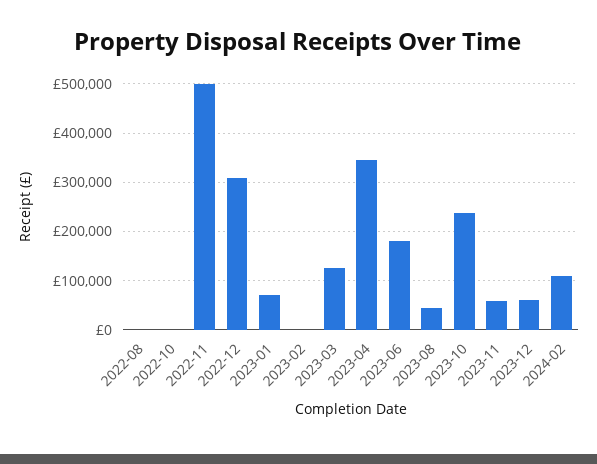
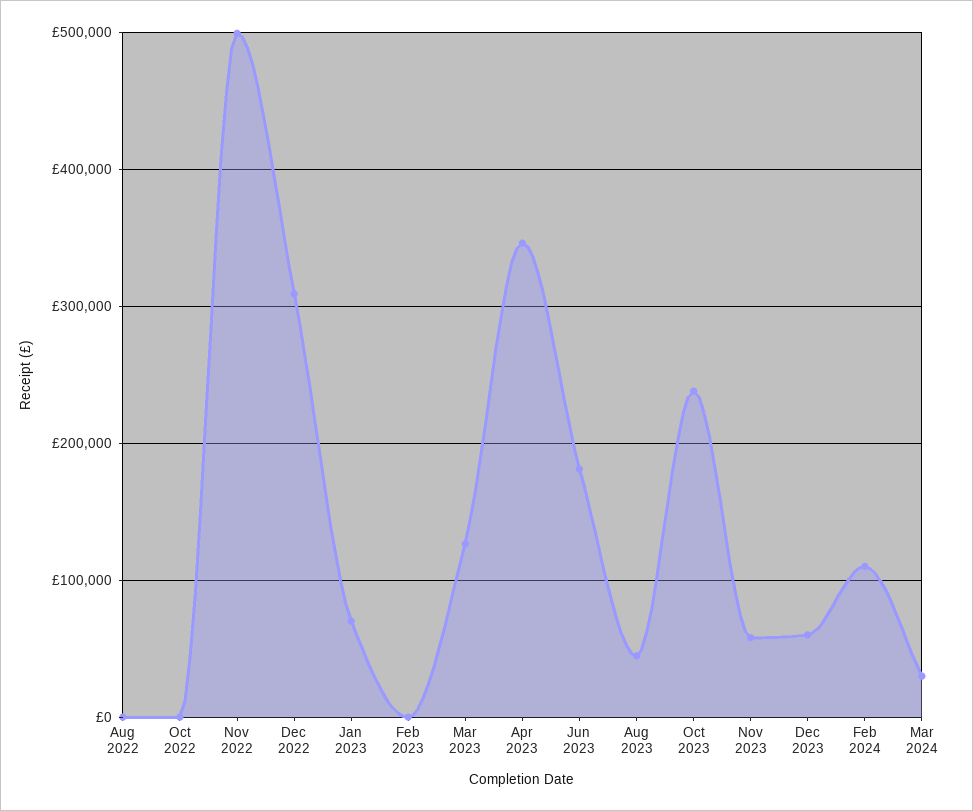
Mar 2024: none -> 30000

